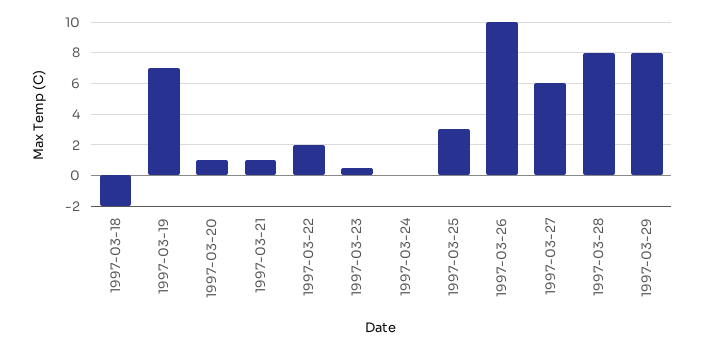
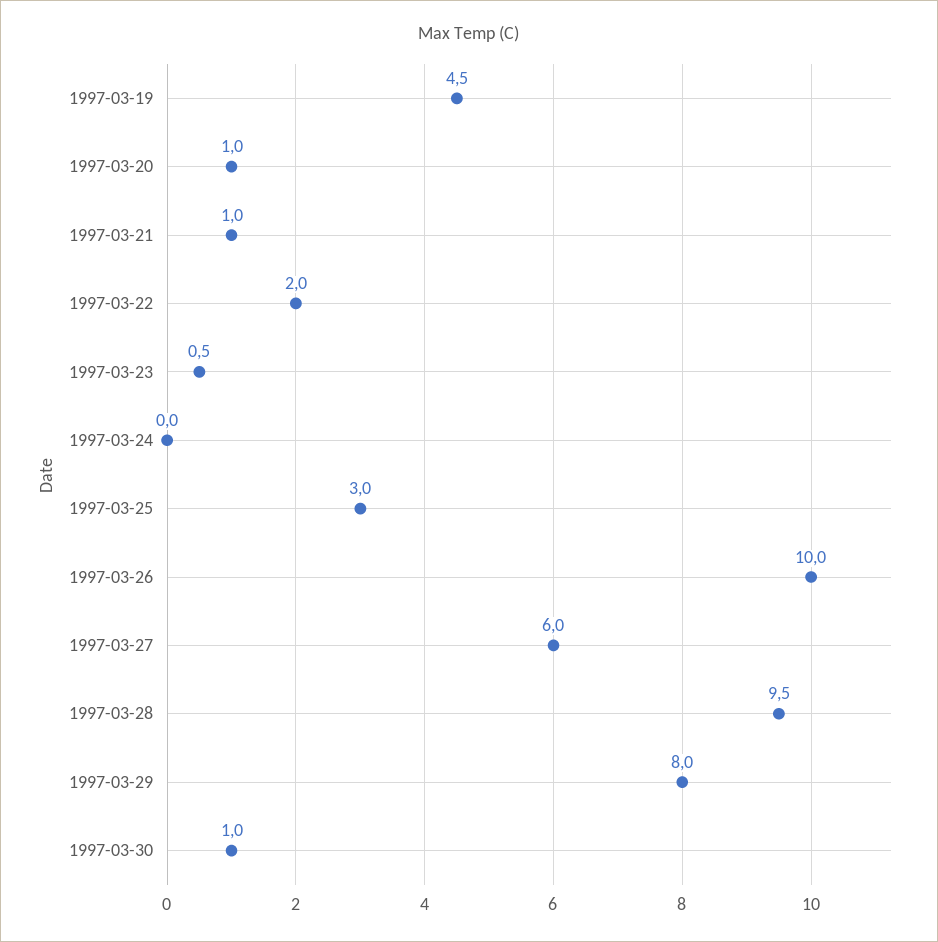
1997-03-18: -2 -> none
1997-03-19: 7 -> 4.5
1997-03-28: 8 -> 9.5
1997-03-30: none -> 1

